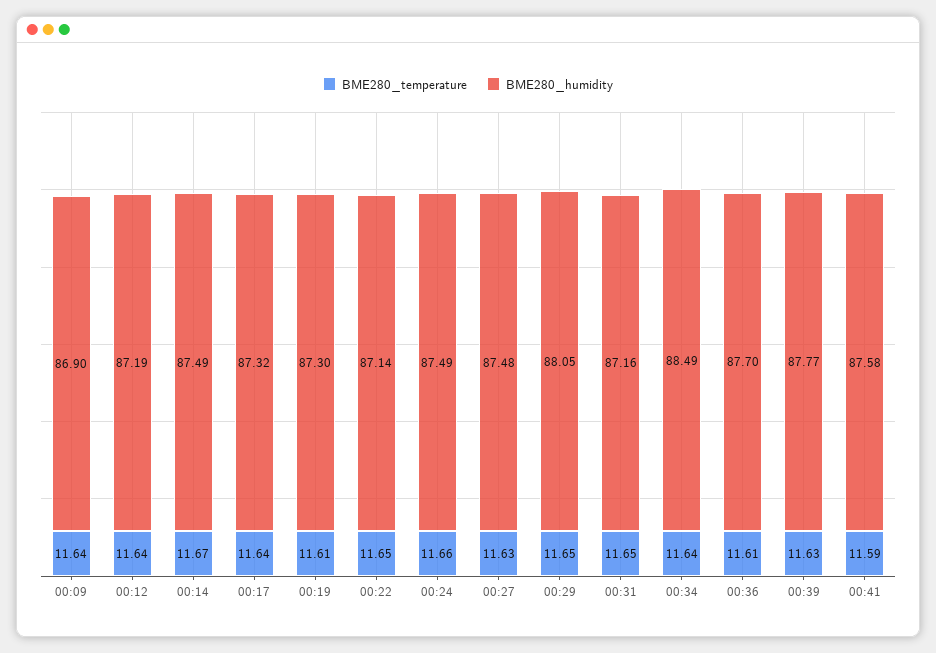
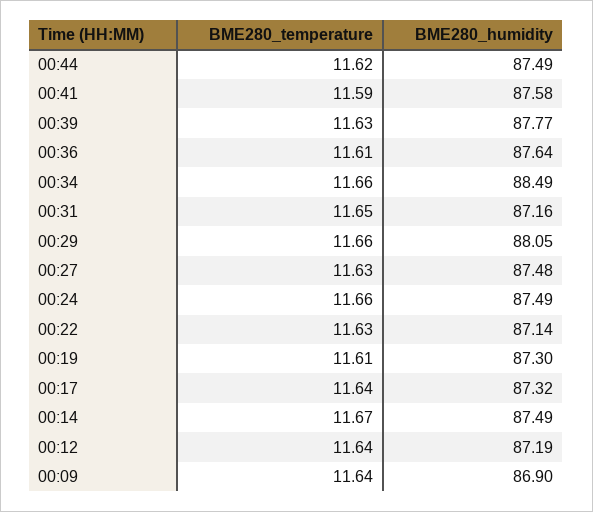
BME280_temperature, 00:22: 11.65 -> 11.63
BME280_temperature, 00:29: 11.65 -> 11.66
BME280_temperature, 00:34: 11.64 -> 11.66
BME280_humidity, 00:36: 87.7 -> 87.64
BME280_temperature, 00:44: none -> 11.62
BME280_humidity, 00:44: none -> 87.49

